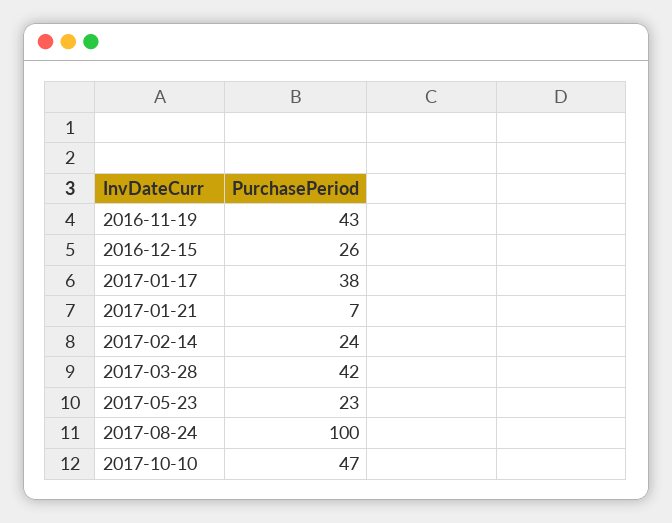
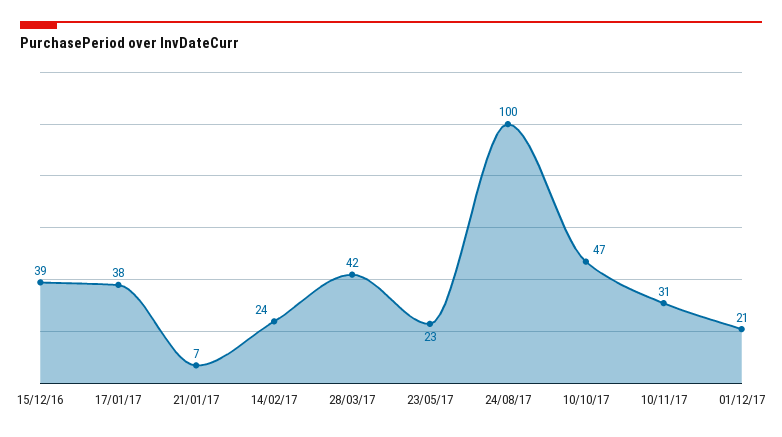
2016-11-19: 43 -> none
2016-12-15: 26 -> 39
10/11/17: none -> 31
01/12/17: none -> 21

